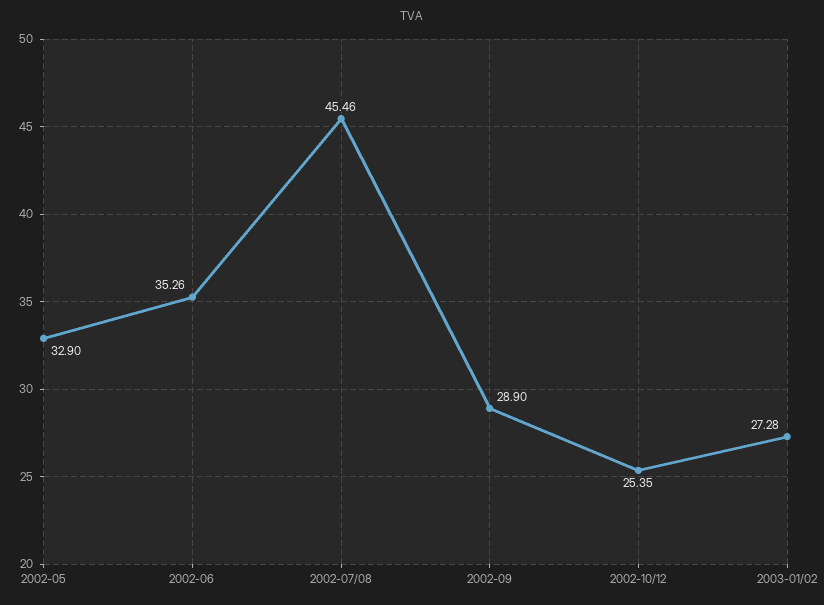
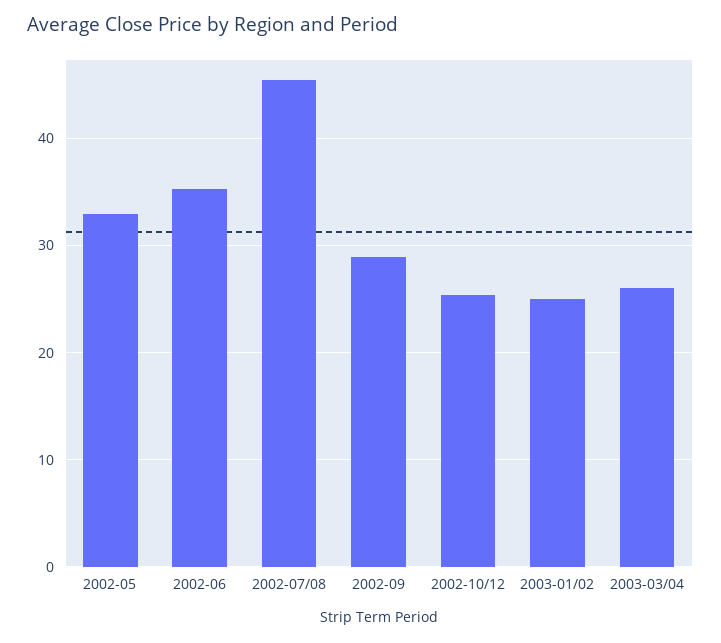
2003-01/02: 27.28 -> 25
2003-03/04: none -> 26

